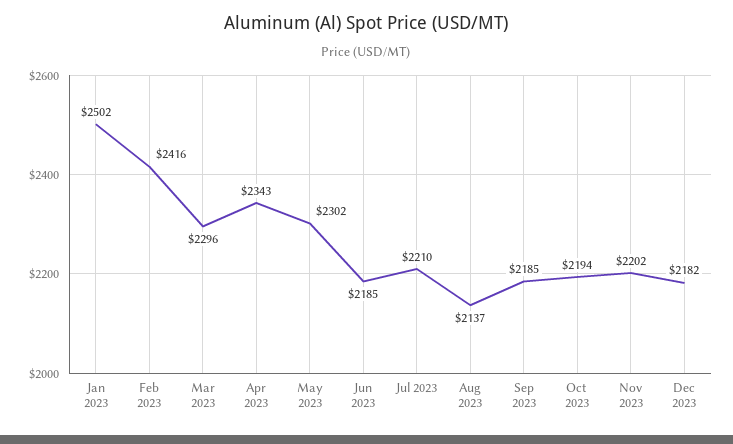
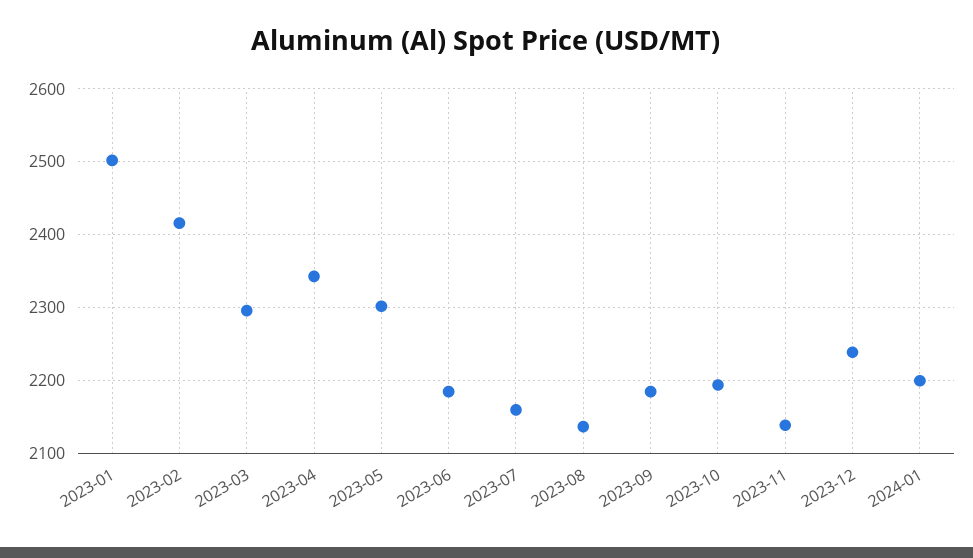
Jul 2023: 2210 -> 2160
Nov 2023: 2202 -> 2140
Dec 2023: 2182 -> 2240
2024-01: none -> 2200

